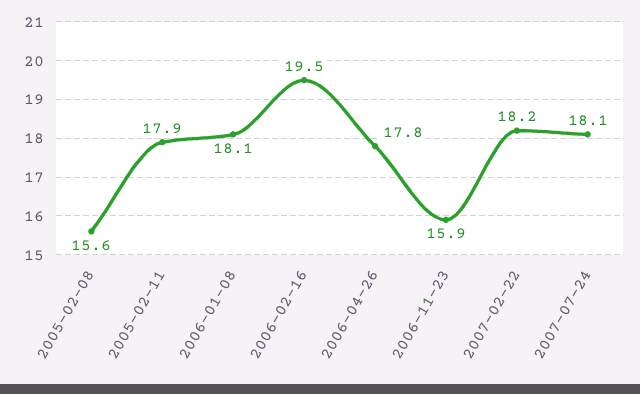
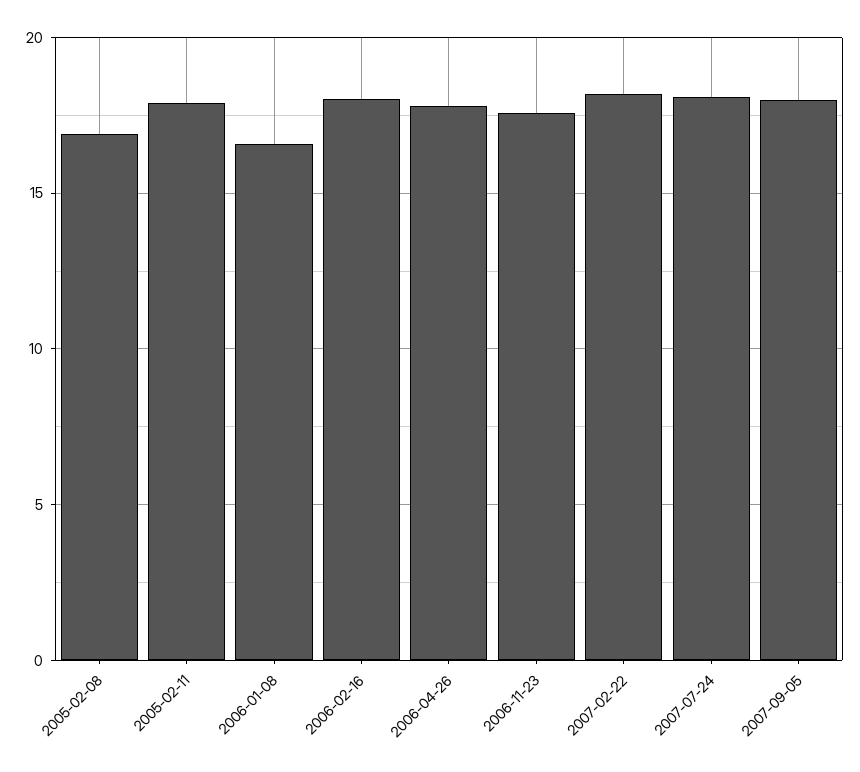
2005-02-08: 15.6 -> 17
2006-01-08: 18.1 -> 16.5
2006-02-16: 19.5 -> 18
2006-11-23: 15.9 -> 17.5
2007-09-05: none -> 18

